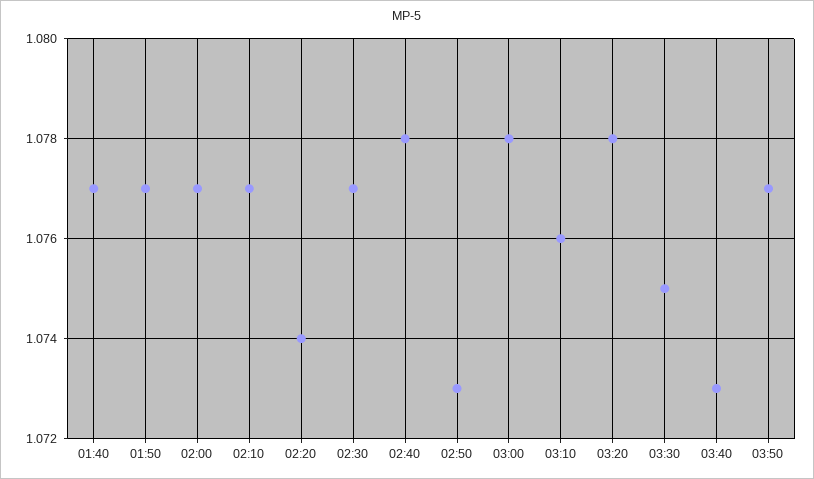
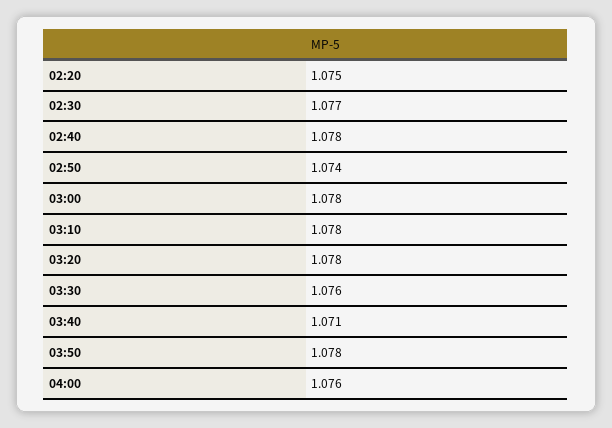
01:40: 1.077 -> none
01:50: 1.077 -> none
02:00: 1.077 -> none
02:10: 1.077 -> none
02:20: 1.074 -> 1.075
02:50: 1.073 -> 1.074
03:10: 1.076 -> 1.078
03:30: 1.075 -> 1.076
03:40: 1.073 -> 1.071
03:50: 1.077 -> 1.078
04:00: none -> 1.076

